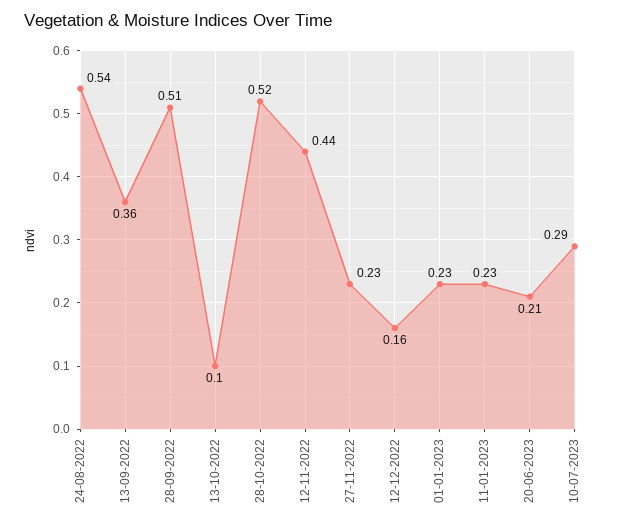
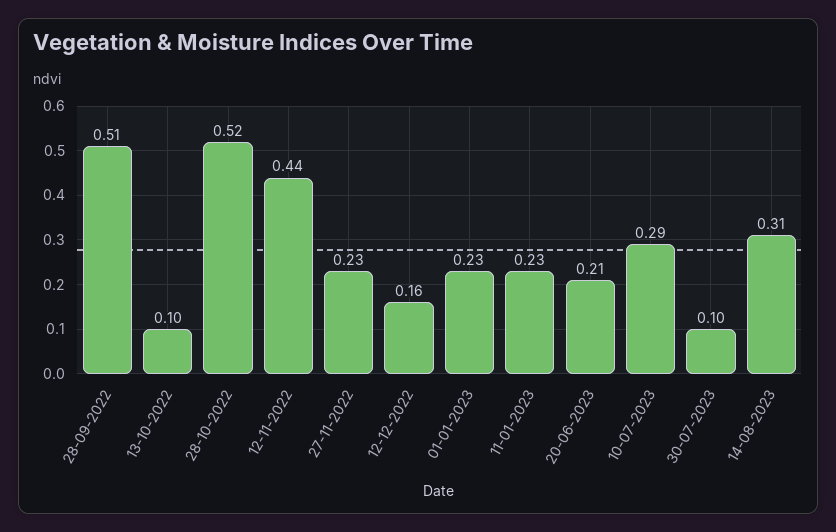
24-08-2022: 0.54 -> none
13-09-2022: 0.36 -> none
30-07-2023: none -> 0.1
14-08-2023: none -> 0.31

